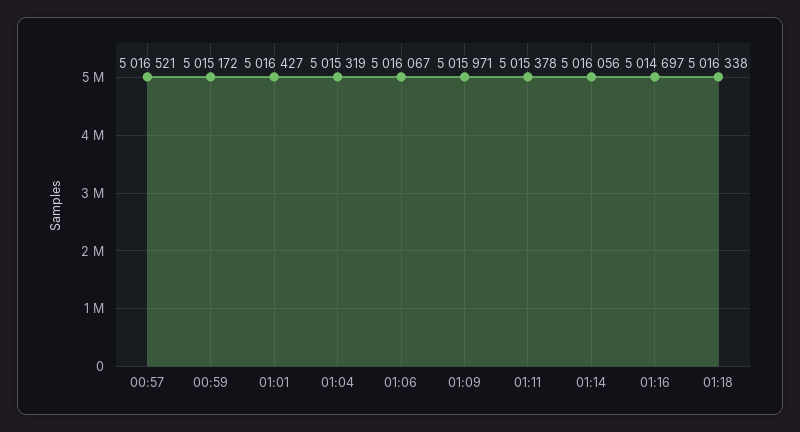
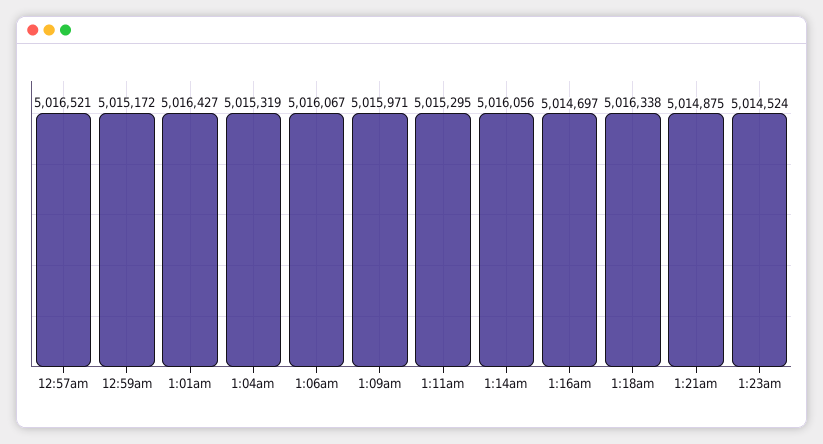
01:11: 5015378 -> 5015295
1:21am: none -> 5014875
1:23am: none -> 5014524

